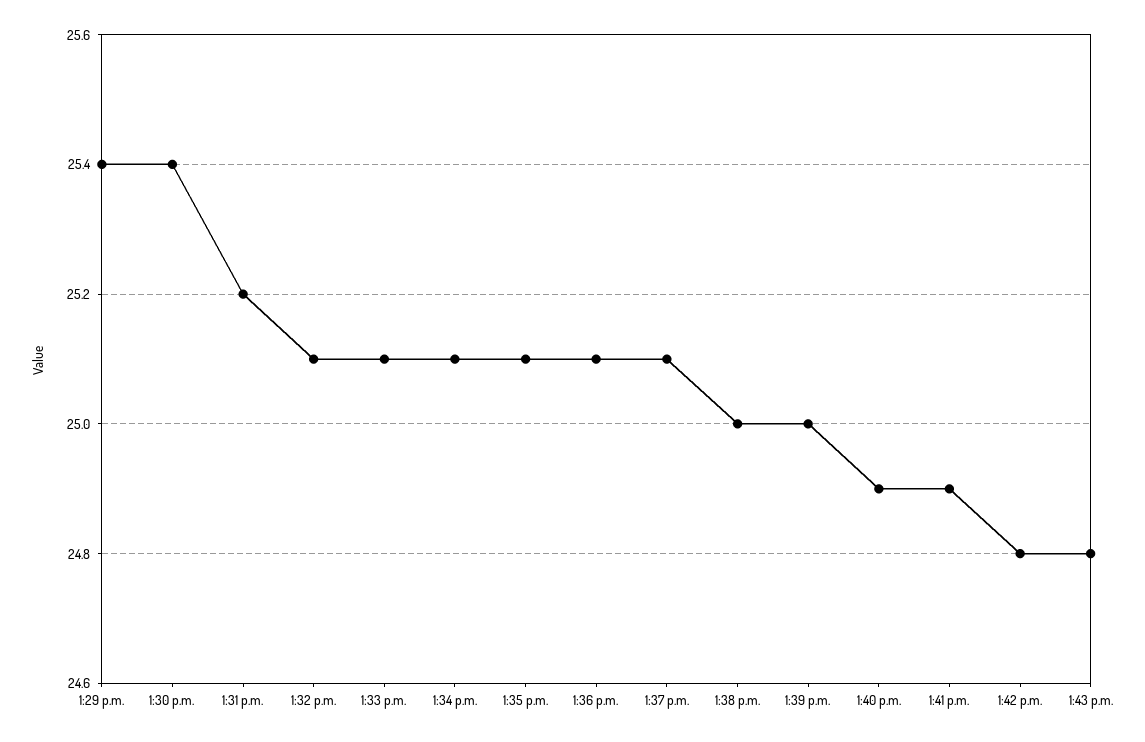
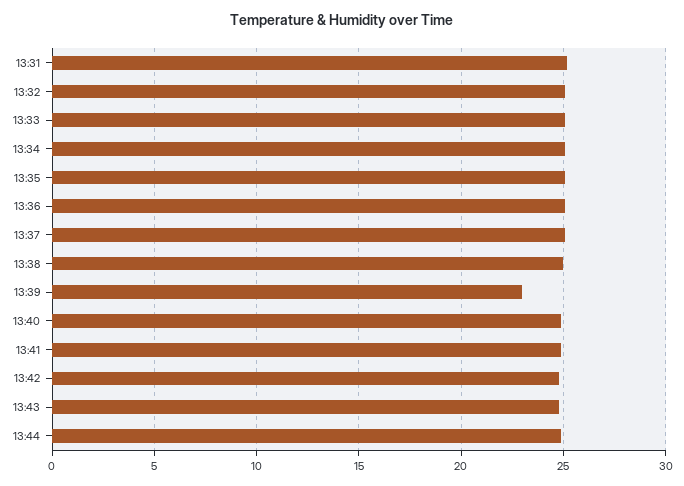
1:29 p.m.: 25.4 -> none
1:30 p.m.: 25.4 -> none
1:39 p.m.: 25 -> 23
13:44: none -> 25

